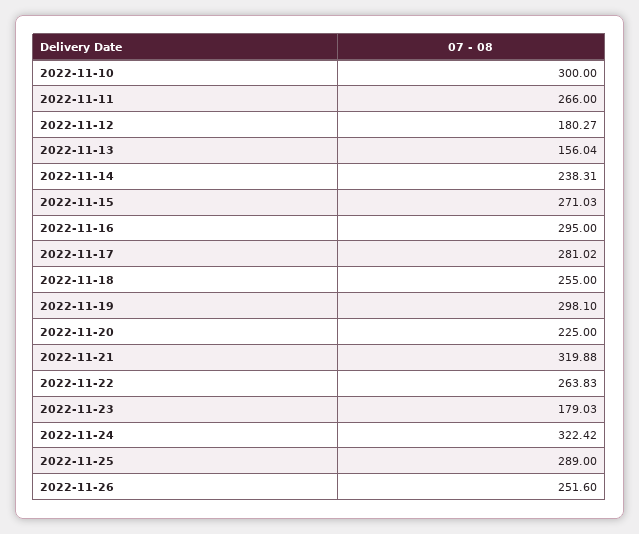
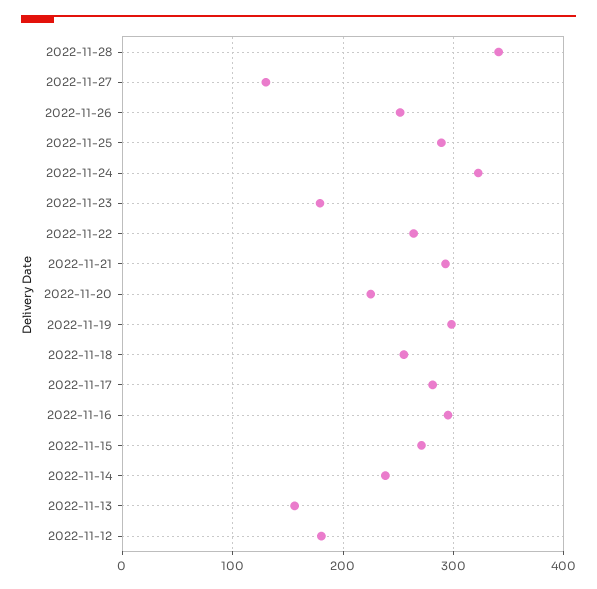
2022-11-10: 300 -> none
2022-11-11: 266 -> none
2022-11-21: 319.88 -> 290
2022-11-28: none -> 340
2022-11-27: none -> 130

